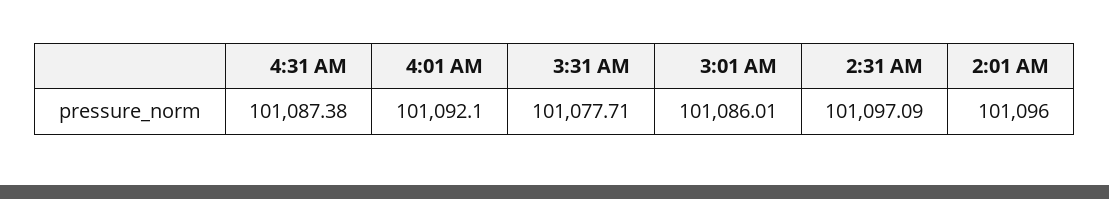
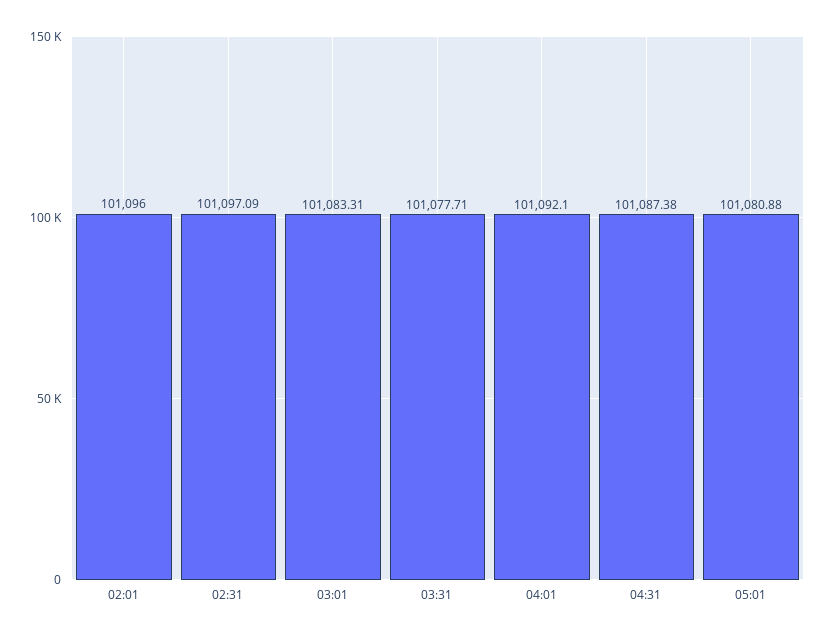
3:01 AM: 101086.01 -> 101083.31
05:01: none -> 101080.88

